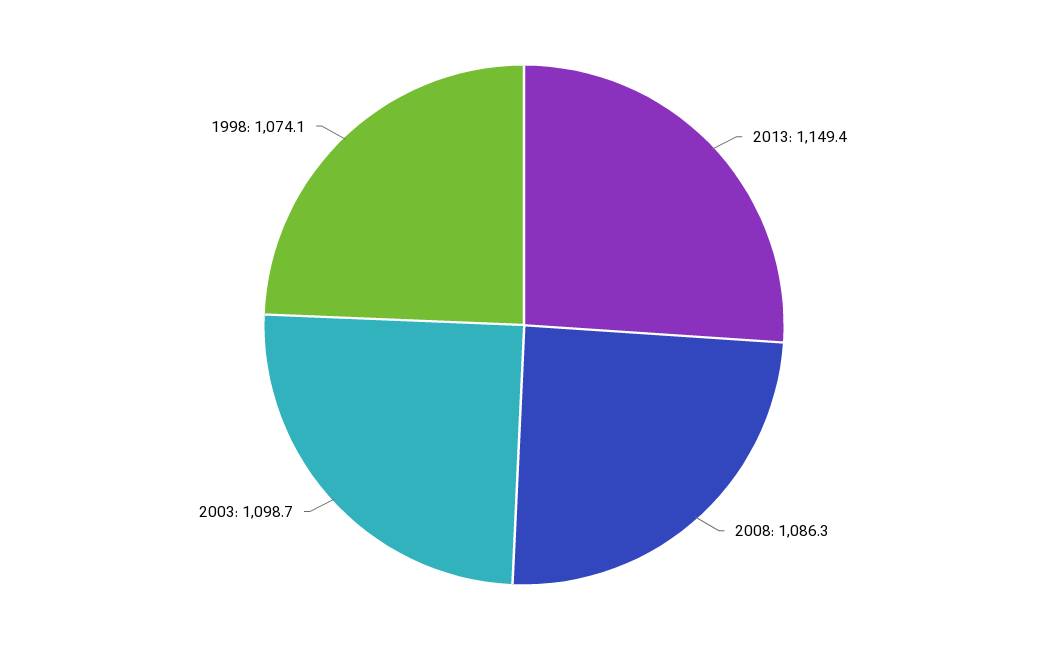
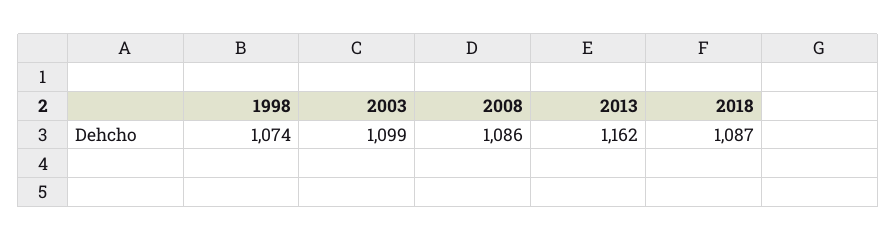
2013: 1149.4 -> 1162
2018: none -> 1087

